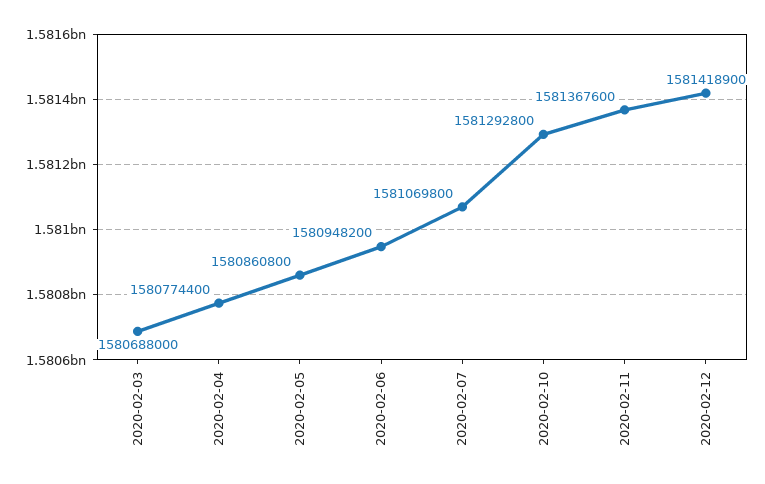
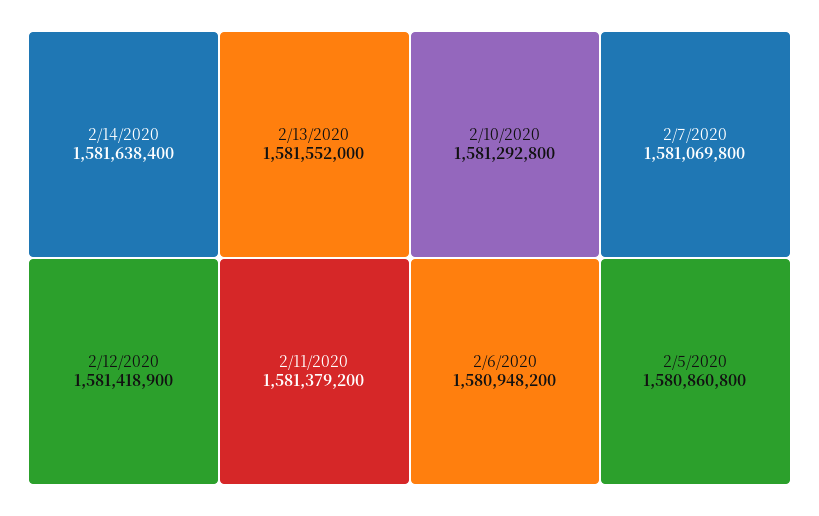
2020-02-03: 1580688000 -> none
2020-02-04: 1580774400 -> none
2020-02-11: 1581367600 -> 1581379200
2/14/2020: none -> 1581638400
2/13/2020: none -> 1581552000

